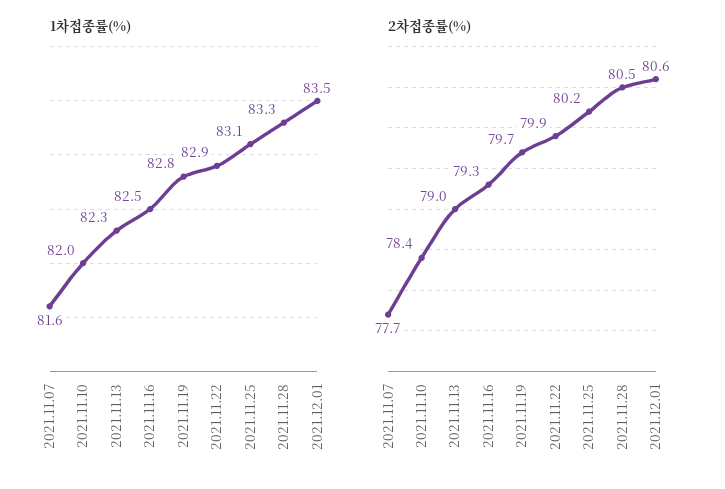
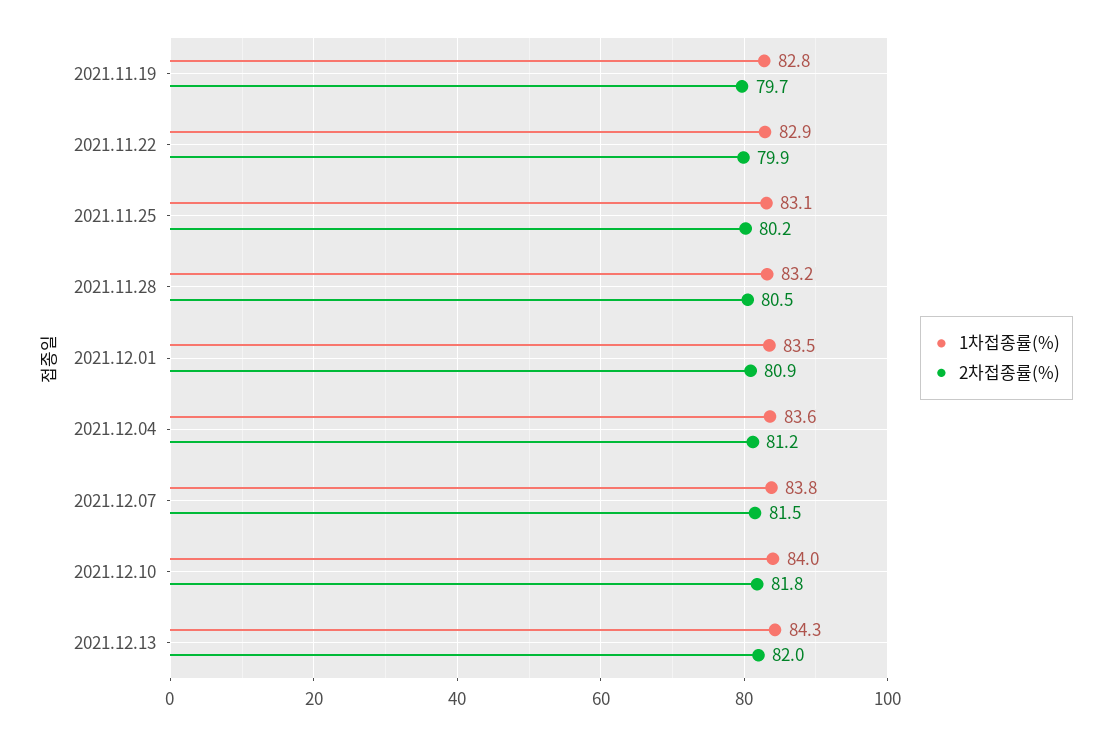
1차접종률(%), 2021.11.07: 81.6 -> none
1차접종률(%), 2021.11.10: 82 -> none
1차접종률(%), 2021.11.13: 82.3 -> none
1차접종률(%), 2021.11.16: 82.5 -> none
1차접종률(%), 2021.11.28: 83.3 -> 83.2
2차접종률(%), 2021.11.07: 77.7 -> none
2차접종률(%), 2021.11.10: 78.4 -> none
2차접종률(%), 2021.11.13: 79 -> none
2차접종률(%), 2021.11.16: 79.3 -> none
2차접종률(%), 2021.12.01: 80.6 -> 80.9
1차접종률(%), 2021.12.04: none -> 83.6
2차접종률(%), 2021.12.04: none -> 81.2
1차접종률(%), 2021.12.07: none -> 83.8
2차접종률(%), 2021.12.07: none -> 81.5
1차접종률(%), 2021.12.10: none -> 84
2차접종률(%), 2021.12.10: none -> 81.8
1차접종률(%), 2021.12.13: none -> 84.3
2차접종률(%), 2021.12.13: none -> 82

